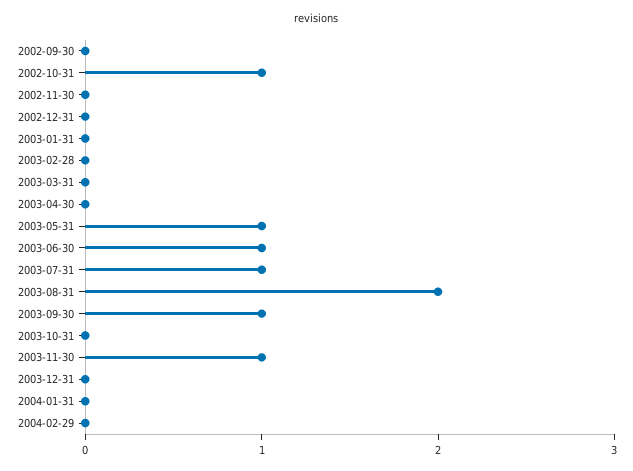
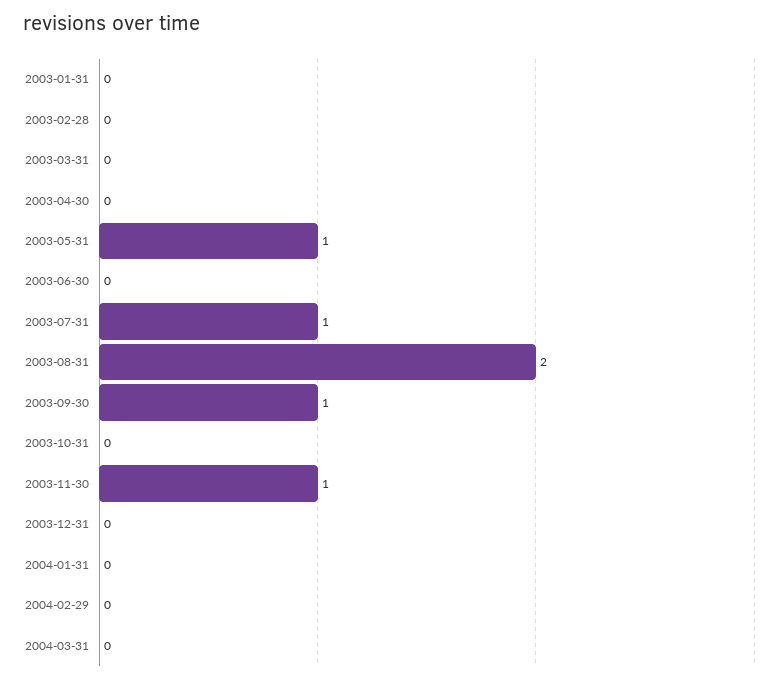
2002-09-30: 0 -> none
2002-10-31: 1 -> none
2002-11-30: 0 -> none
2002-12-31: 0 -> none
2003-06-30: 1 -> 0
2004-03-31: none -> 0

